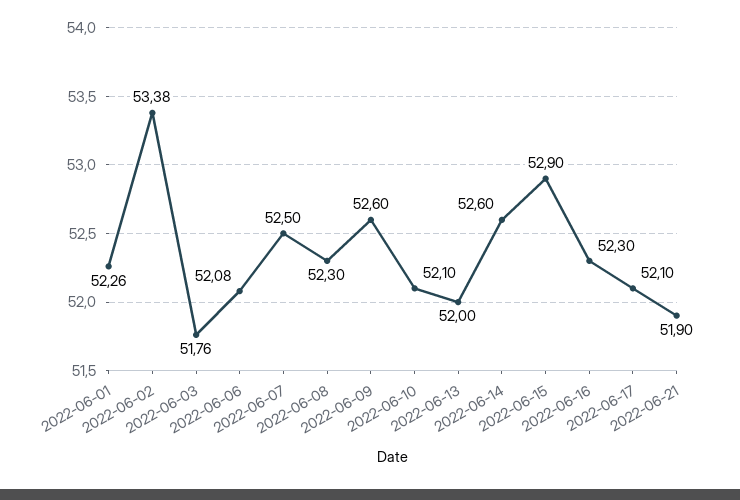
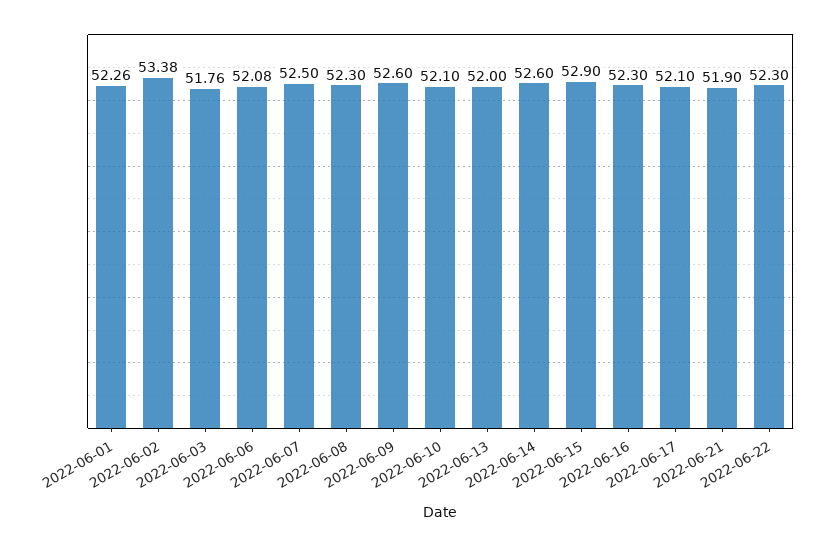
2022-06-22: none -> 52.3

